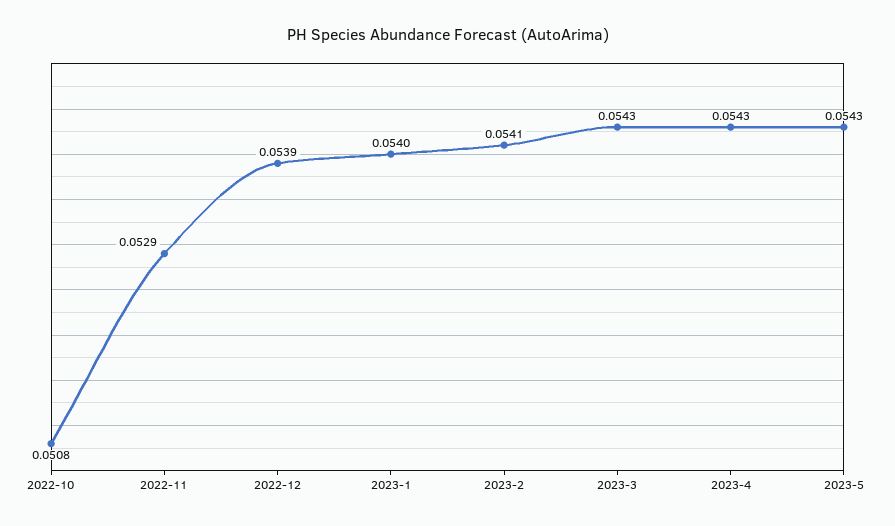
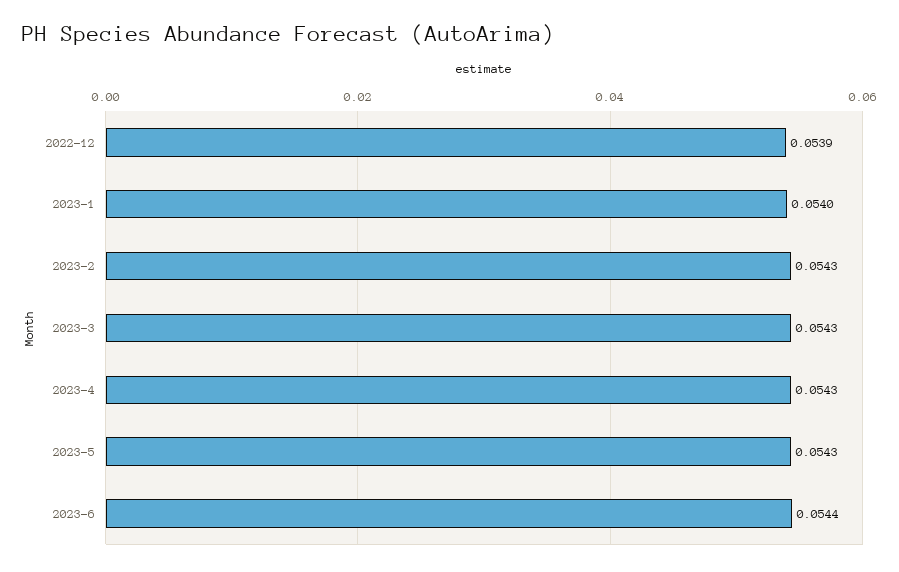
2022-10: 0.0508 -> none
2022-11: 0.0529 -> none
2023-2: 0.0541 -> 0.0543
2023-6: none -> 0.0544

